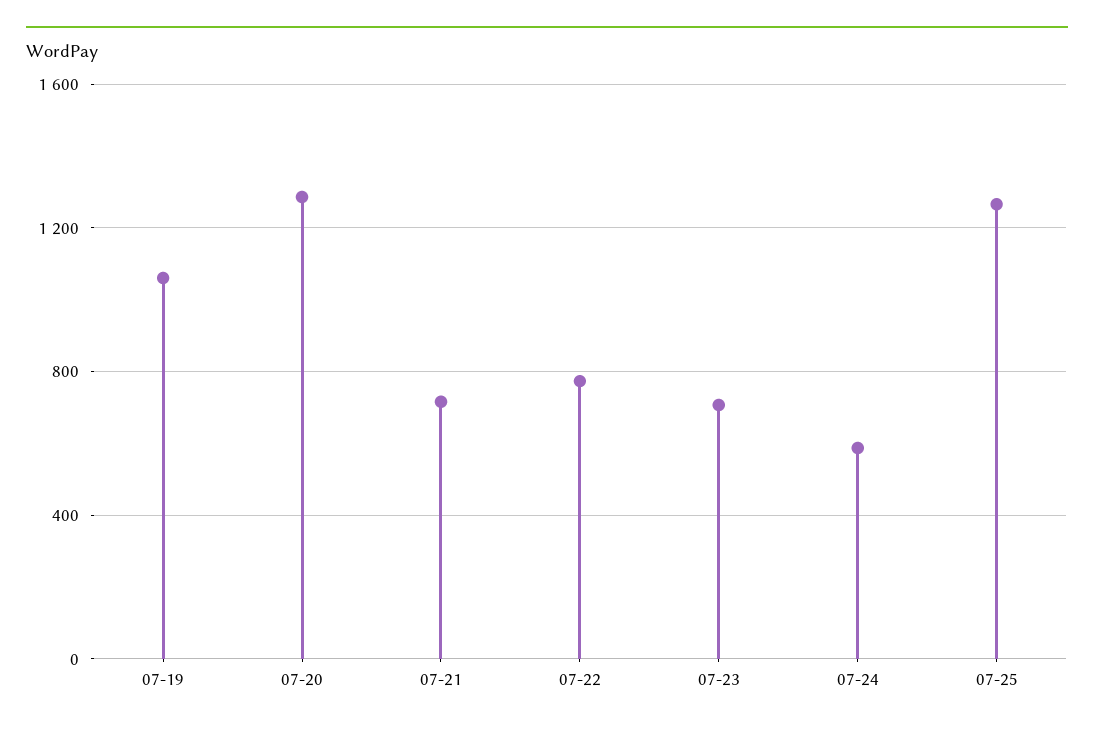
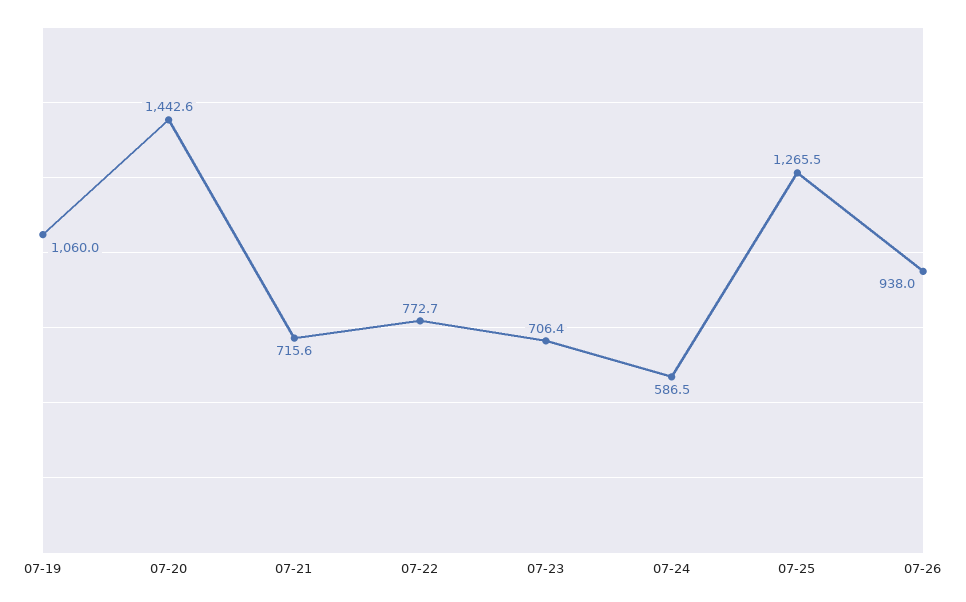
07-20: 1300 -> 1442.6
07-26: none -> 938

